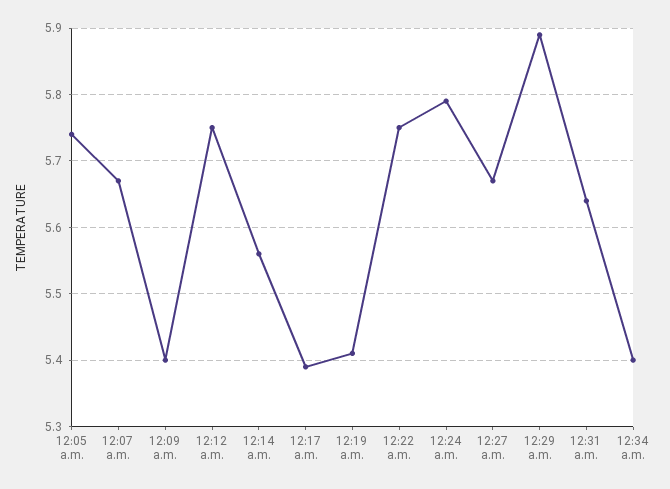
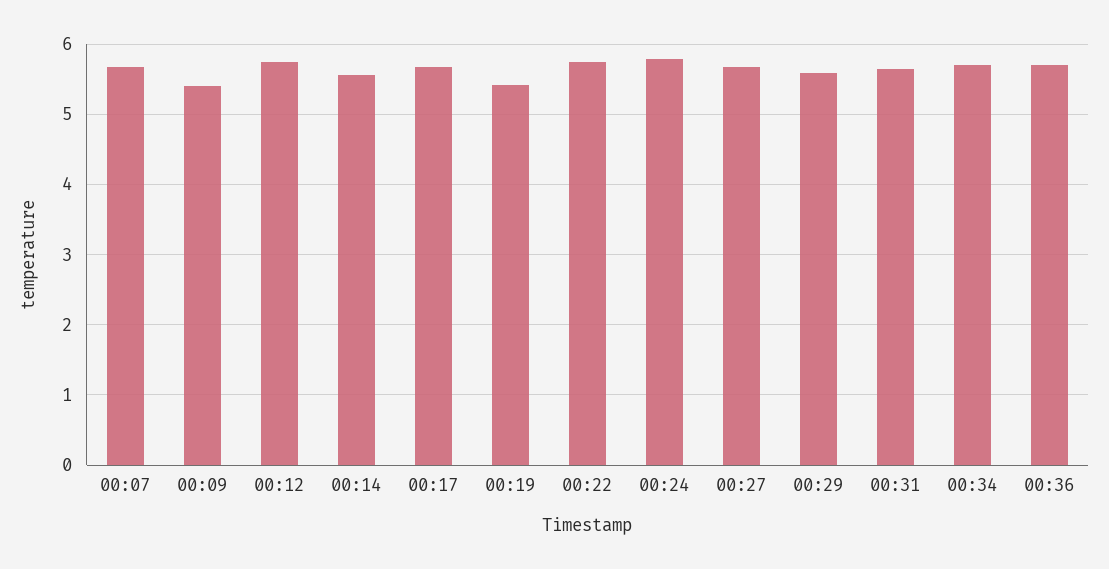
12:05 a.m.: 5.74 -> none
12:17 a.m.: 5.39 -> 5.7
12:29 a.m.: 5.89 -> 5.6
12:34 a.m.: 5.4 -> 5.7
00:36: none -> 5.7

